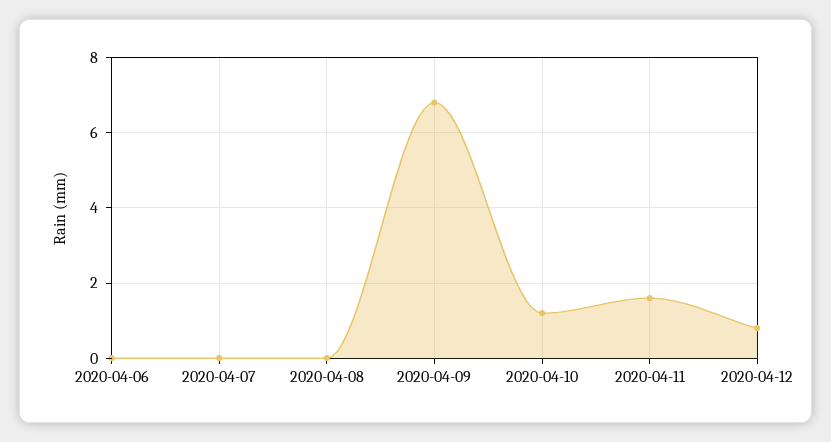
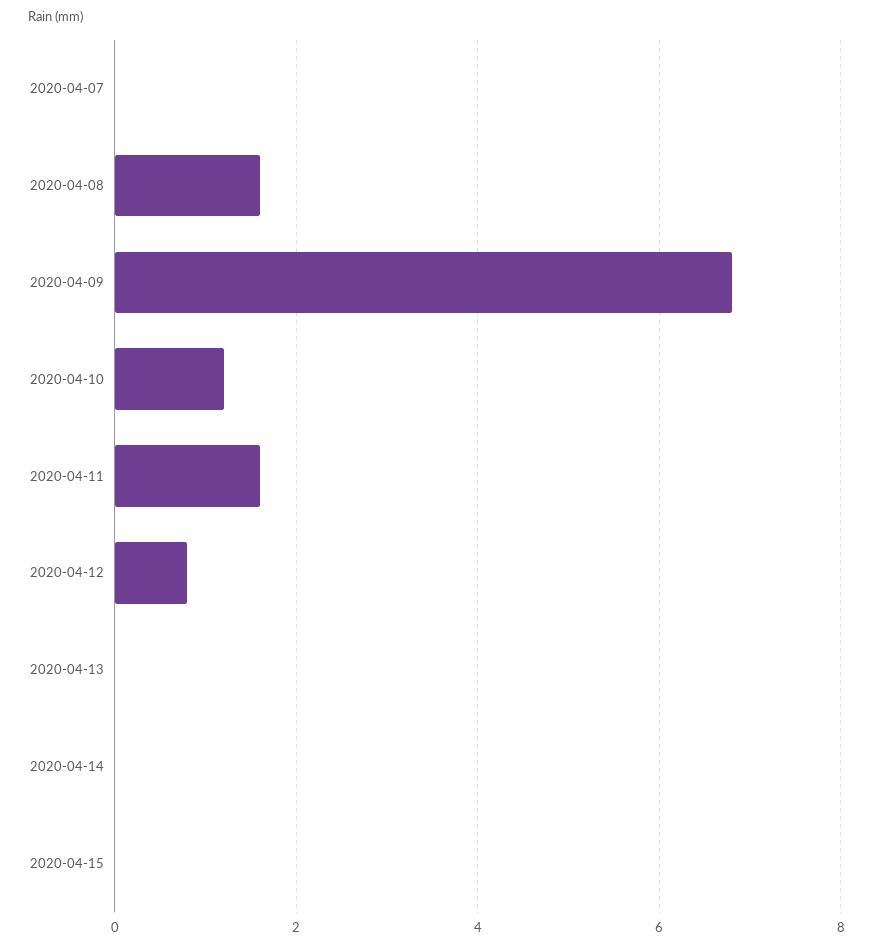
2020-04-06: 0 -> none
2020-04-08: 0 -> 1.5
2020-04-13: none -> 0
2020-04-14: none -> 0
2020-04-15: none -> 0

